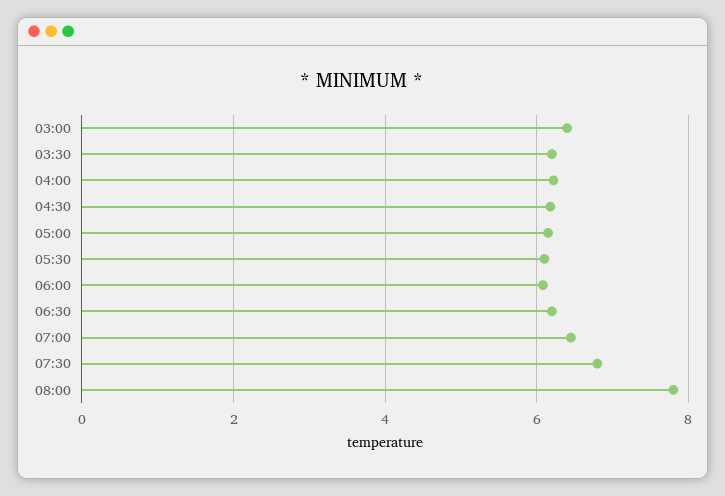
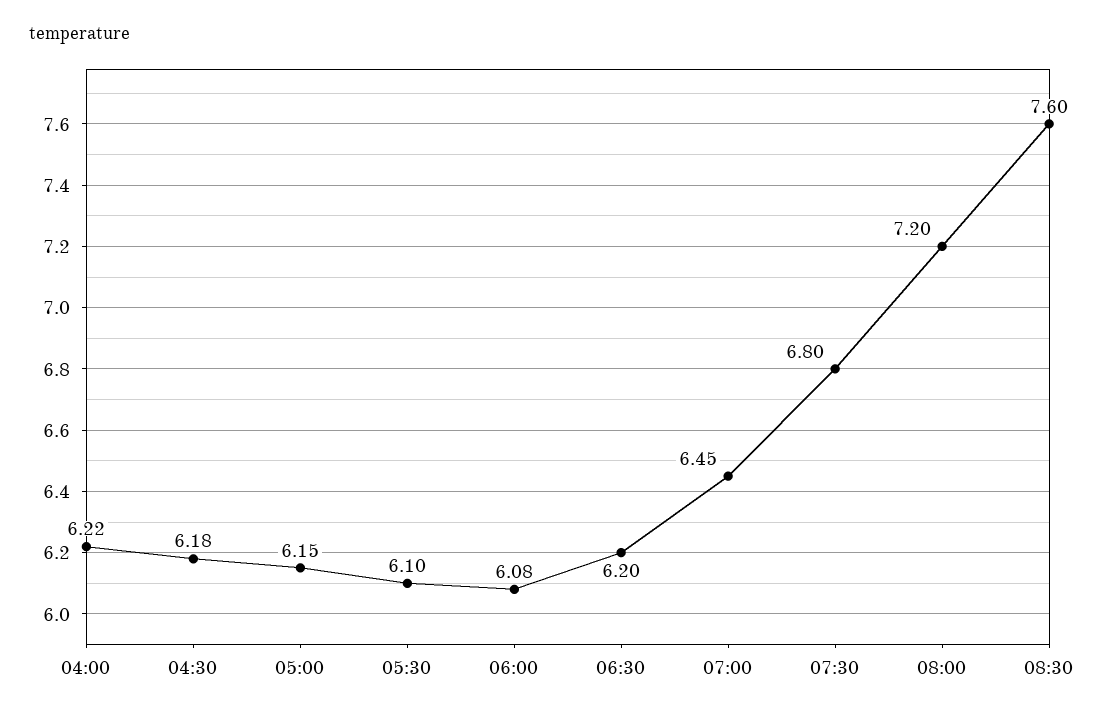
03:00: 6.4 -> none
03:30: 6.2 -> none
08:00: 7.8 -> 7.2
08:30: none -> 7.6

